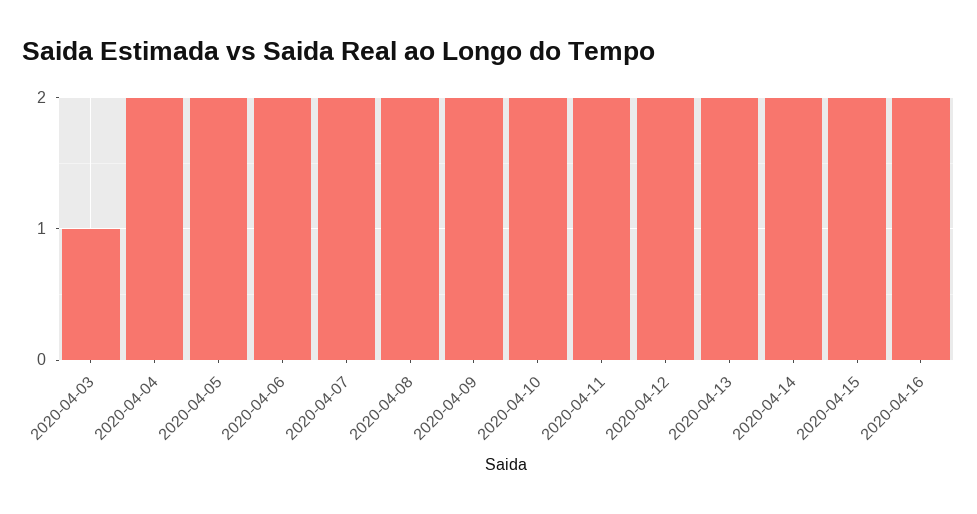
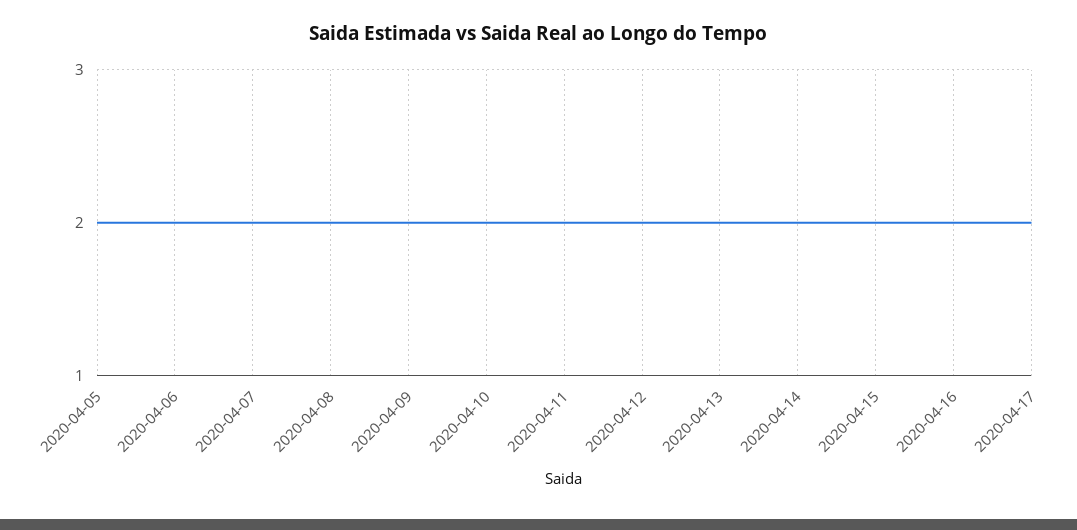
2020-04-03: 1 -> none
2020-04-04: 2 -> none
2020-04-17: none -> 2

